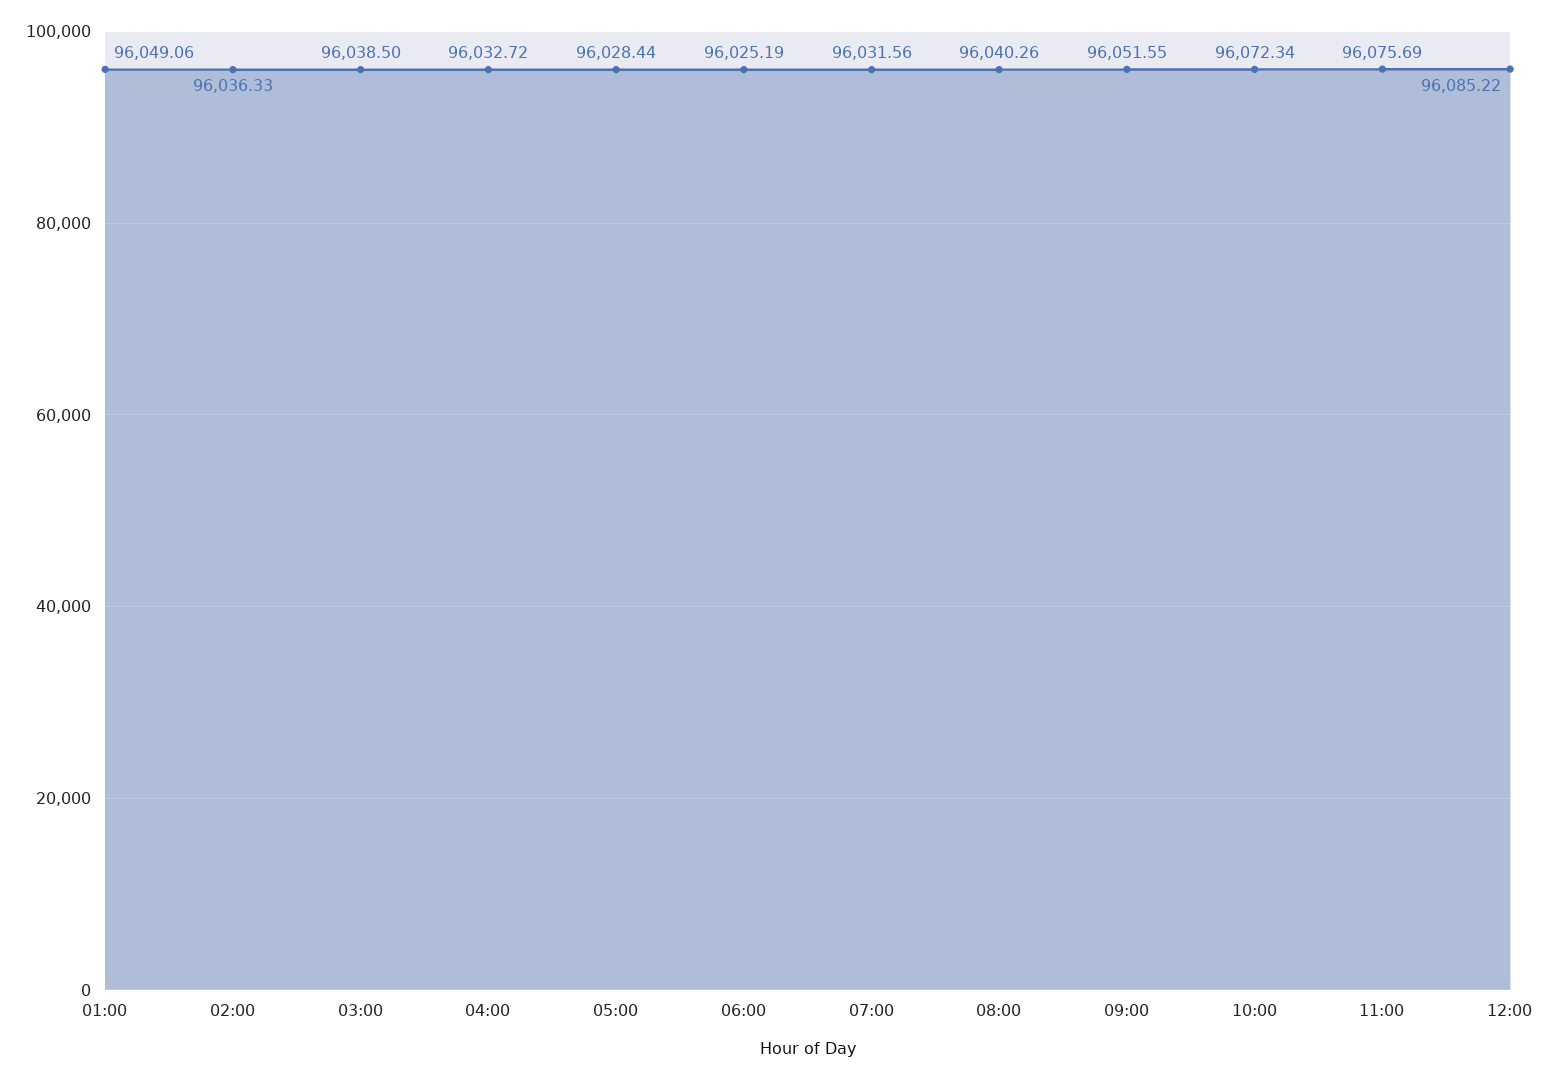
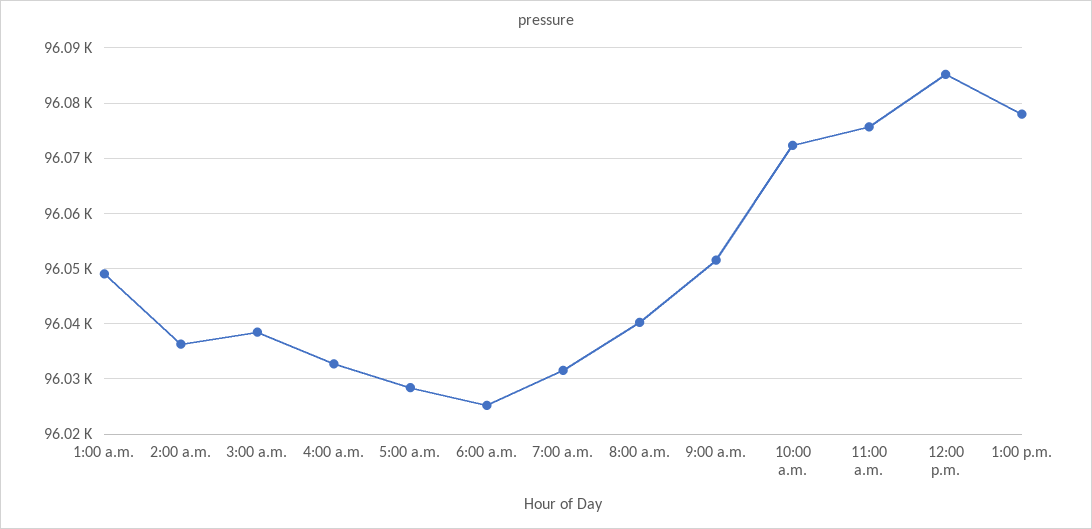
1:00 p.m.: none -> 96078

